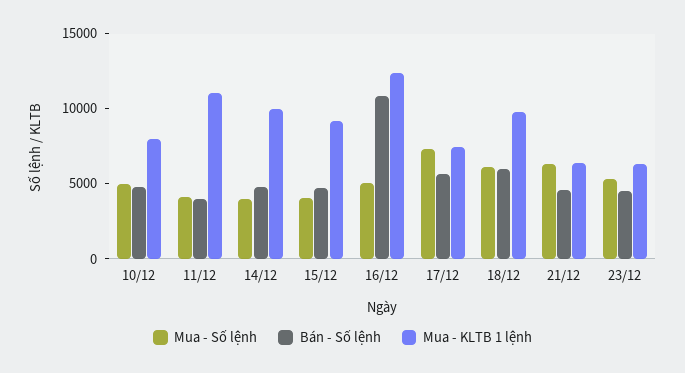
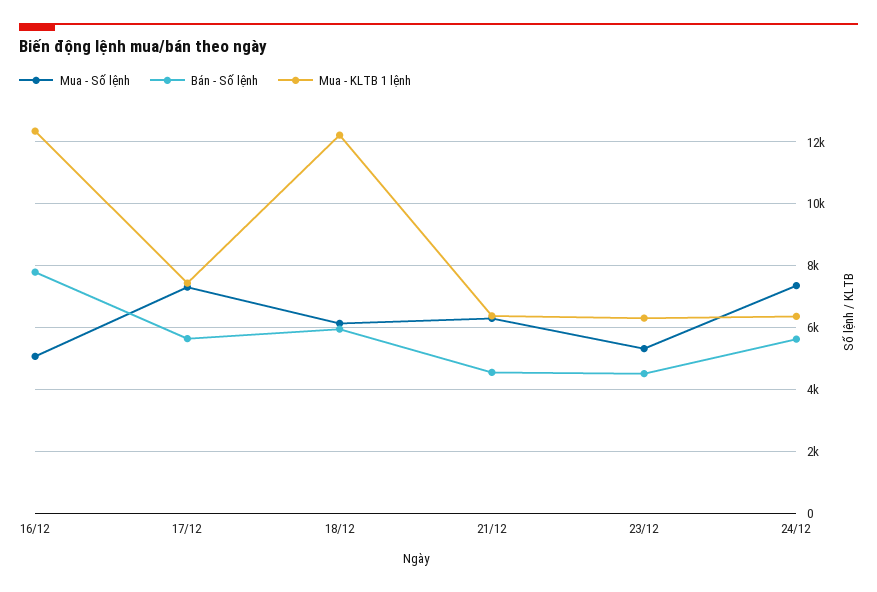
Mua - Số lệnh, 10/12: 5000 -> none
Bán - Số lệnh, 10/12: 5000 -> none
Mua - KLTB 1 lệnh, 10/12: 8000 -> none
Mua - Số lệnh, 11/12: 4000 -> none
Bán - Số lệnh, 11/12: 4000 -> none
Mua - KLTB 1 lệnh, 11/12: 11000 -> none
Mua - Số lệnh, 14/12: 4000 -> none
Bán - Số lệnh, 14/12: 5000 -> none
Mua - KLTB 1 lệnh, 14/12: 10000 -> none
Mua - Số lệnh, 15/12: 4000 -> none
Bán - Số lệnh, 15/12: 5000 -> none
Mua - KLTB 1 lệnh, 15/12: 9000 -> none
Bán - Số lệnh, 16/12: 11000 -> 7800
Mua - KLTB 1 lệnh, 18/12: 10000 -> 12200
Mua - Số lệnh, 24/12: none -> 7400
Bán - Số lệnh, 24/12: none -> 5600
Mua - KLTB 1 lệnh, 24/12: none -> 6400

